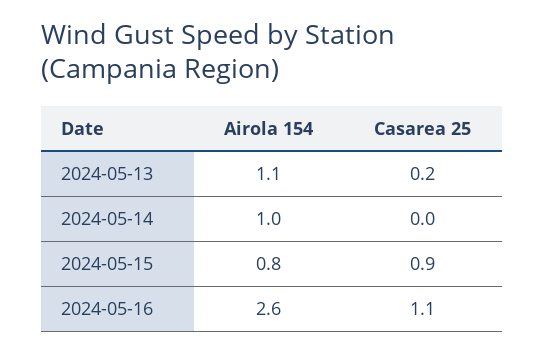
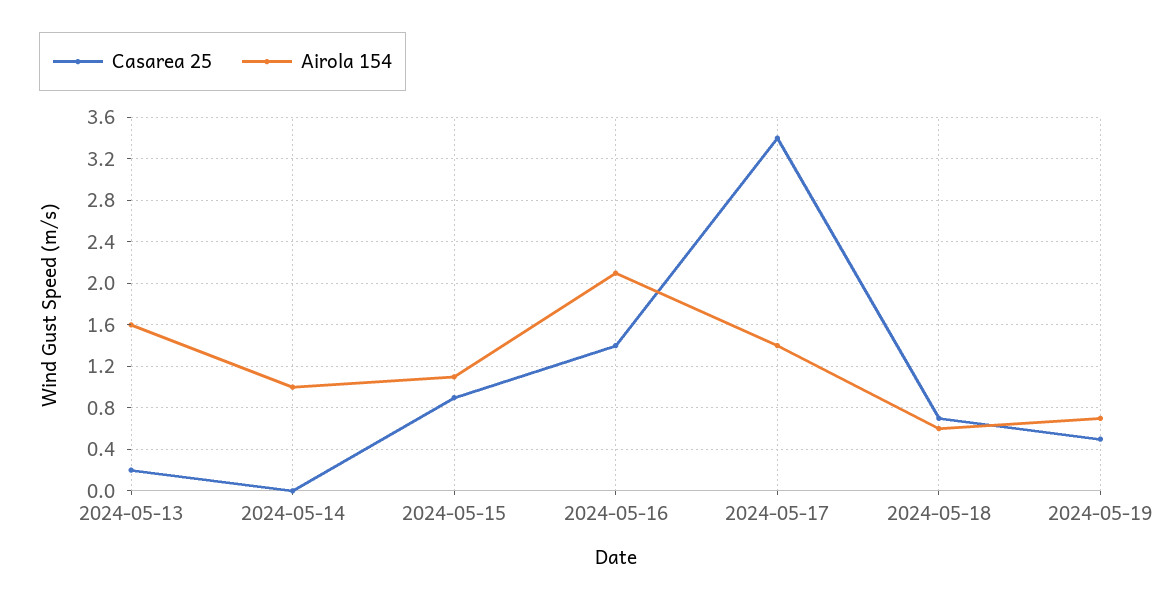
Airola 154, 2024-05-13: 1.1 -> 1.6
Airola 154, 2024-05-15: 0.8 -> 1.1
Airola 154, 2024-05-16: 2.6 -> 2.1
Casarea 25, 2024-05-16: 1.1 -> 1.4
Casarea 25, 2024-05-17: none -> 3.4
Airola 154, 2024-05-17: none -> 1.4
Casarea 25, 2024-05-18: none -> 0.7
Airola 154, 2024-05-18: none -> 0.6
Casarea 25, 2024-05-19: none -> 0.5
Airola 154, 2024-05-19: none -> 0.7

